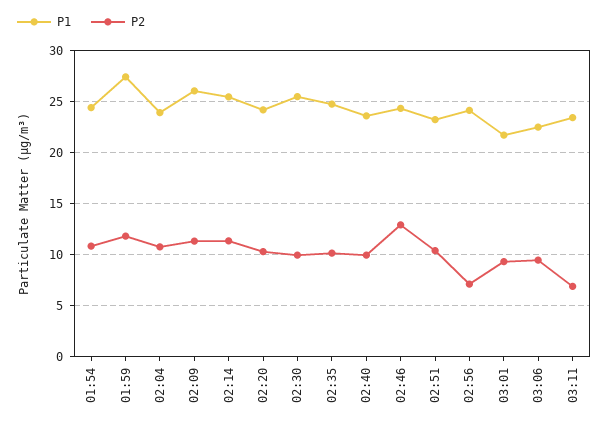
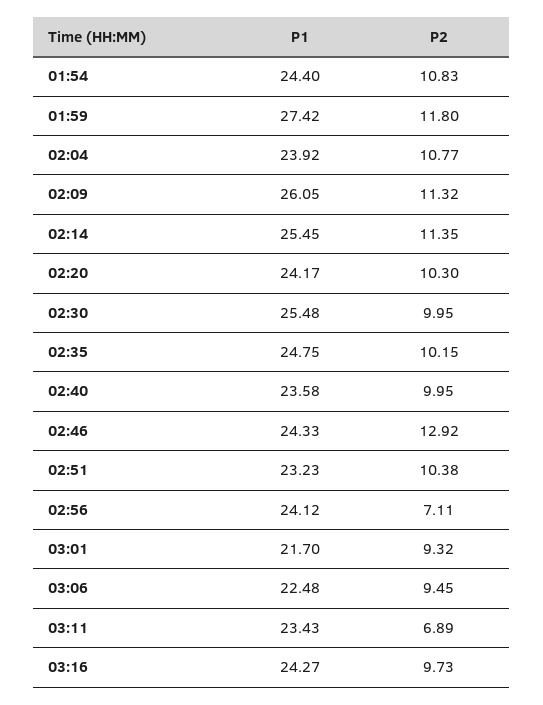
P1, 03:16: none -> 24.27
P2, 03:16: none -> 9.73

